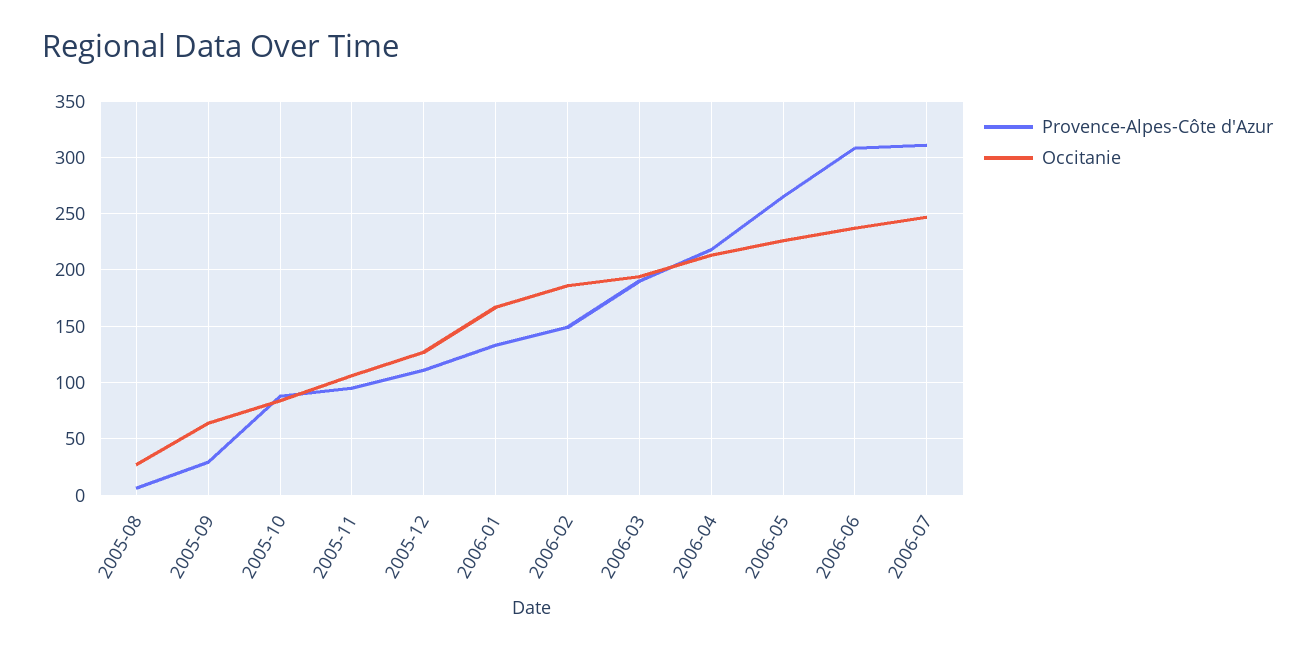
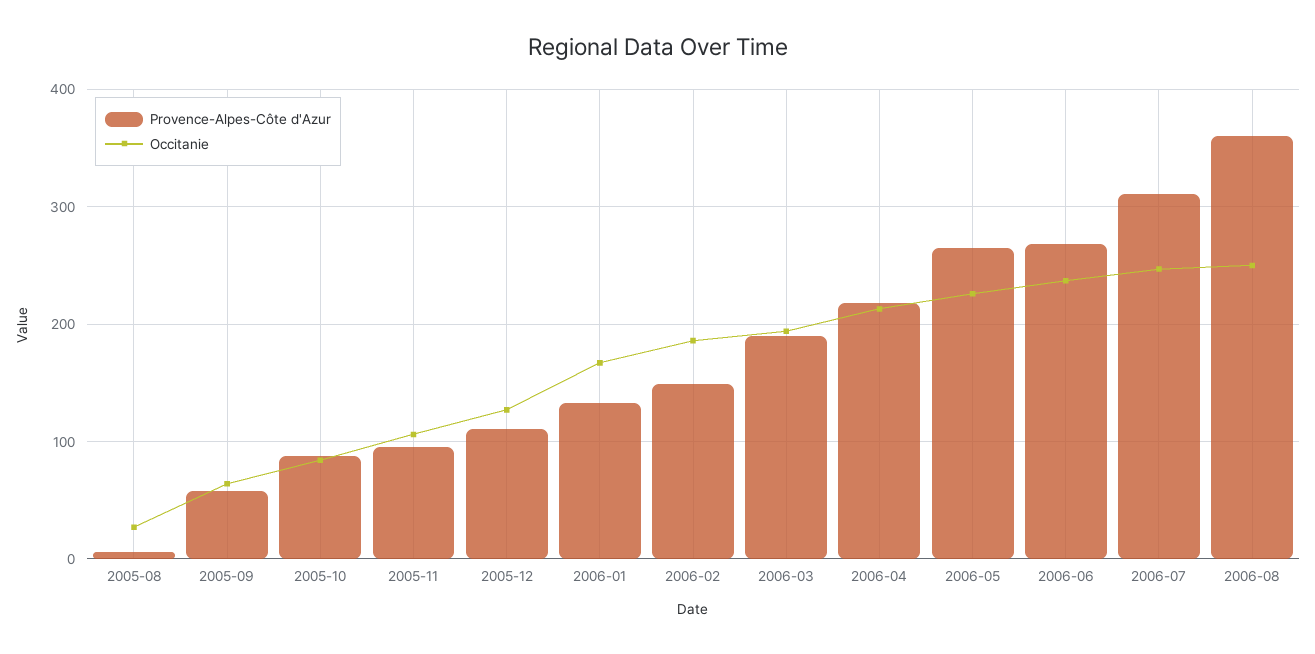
Provence-Alpes-Côte d'Azur, 2005-09: 30 -> 60
Provence-Alpes-Côte d'Azur, 2006-06: 310 -> 270
Provence-Alpes-Côte d'Azur, 2006-08: none -> 360
Occitanie, 2006-08: none -> 250

